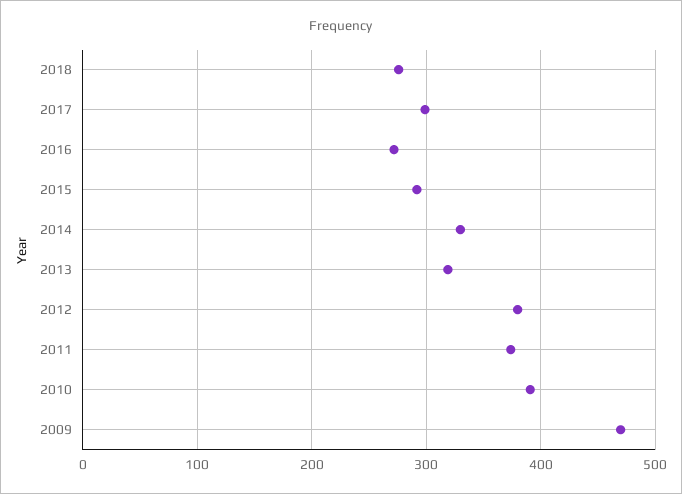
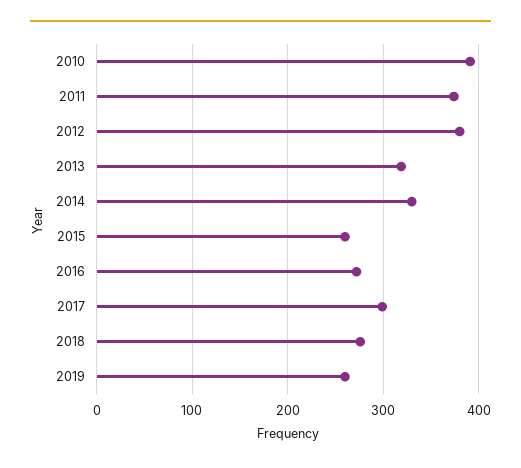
2015: 290 -> 260
2009: 470 -> none
2019: none -> 260

